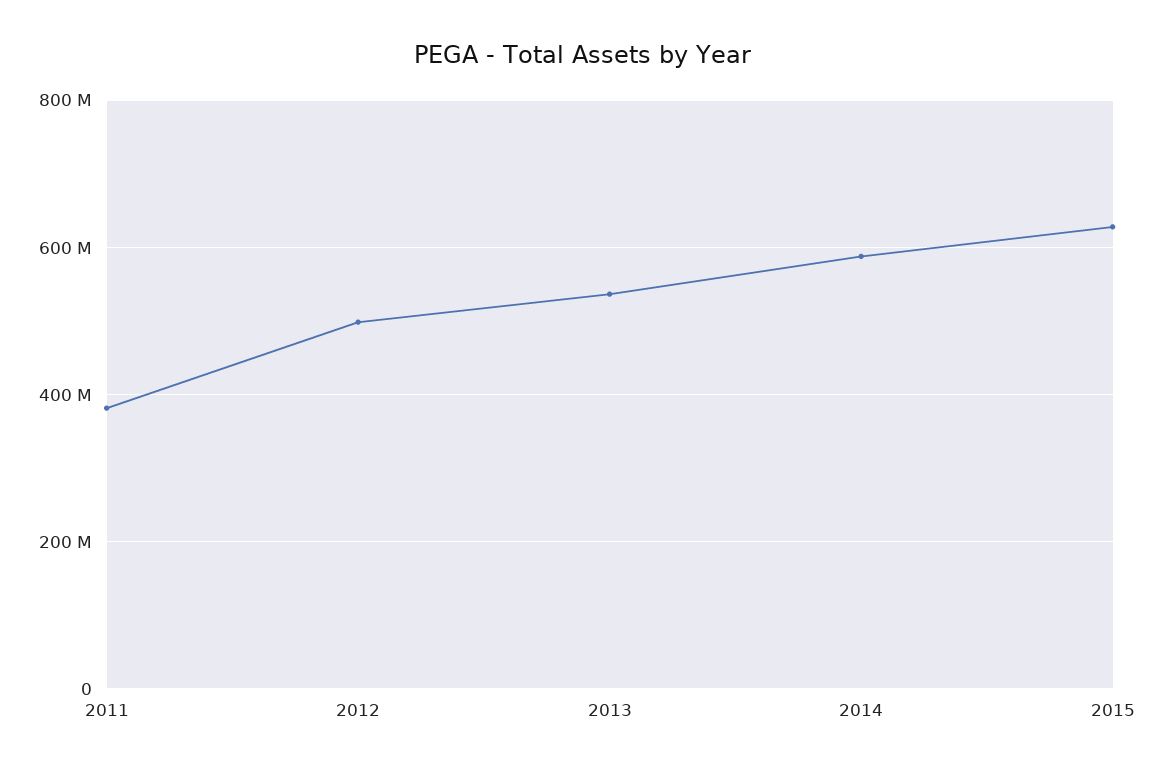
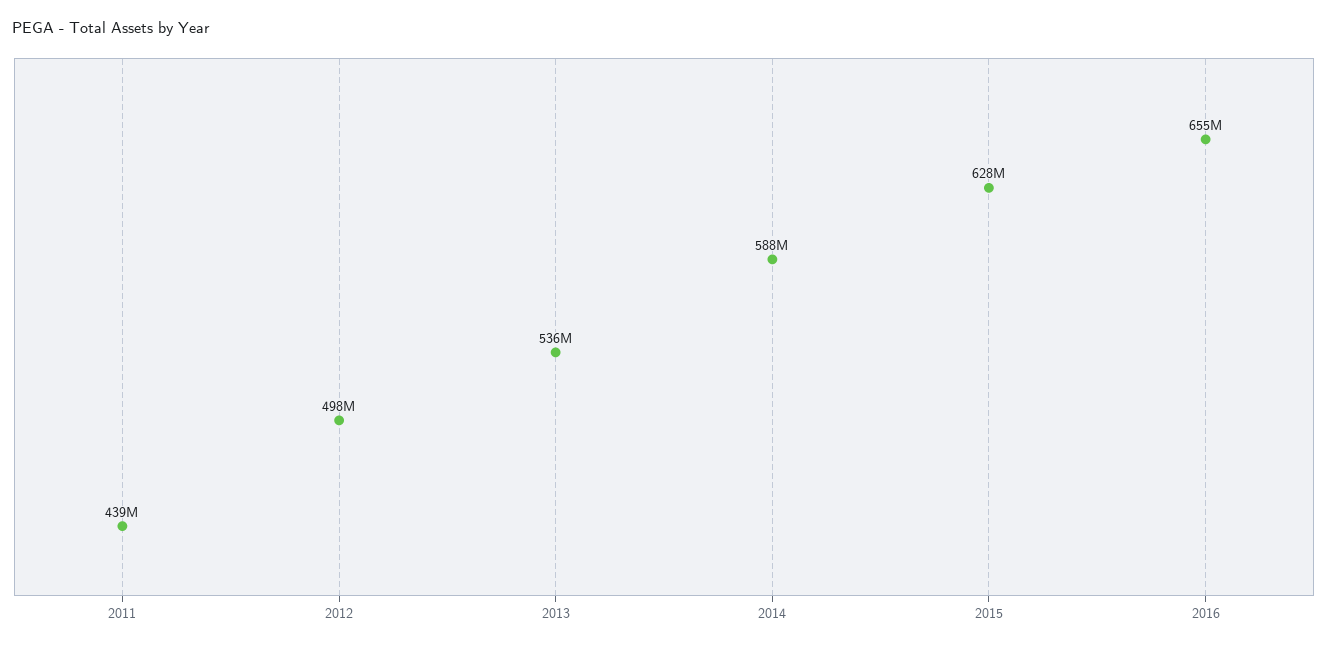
2011: 380000000 -> 439000000
2016: none -> 655000000

